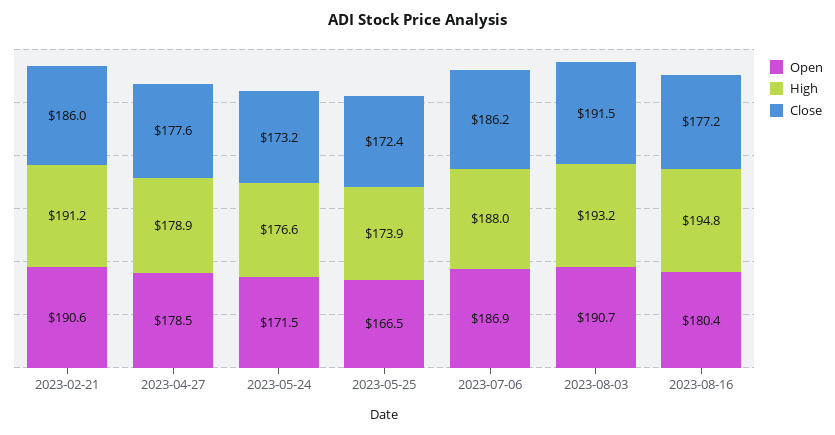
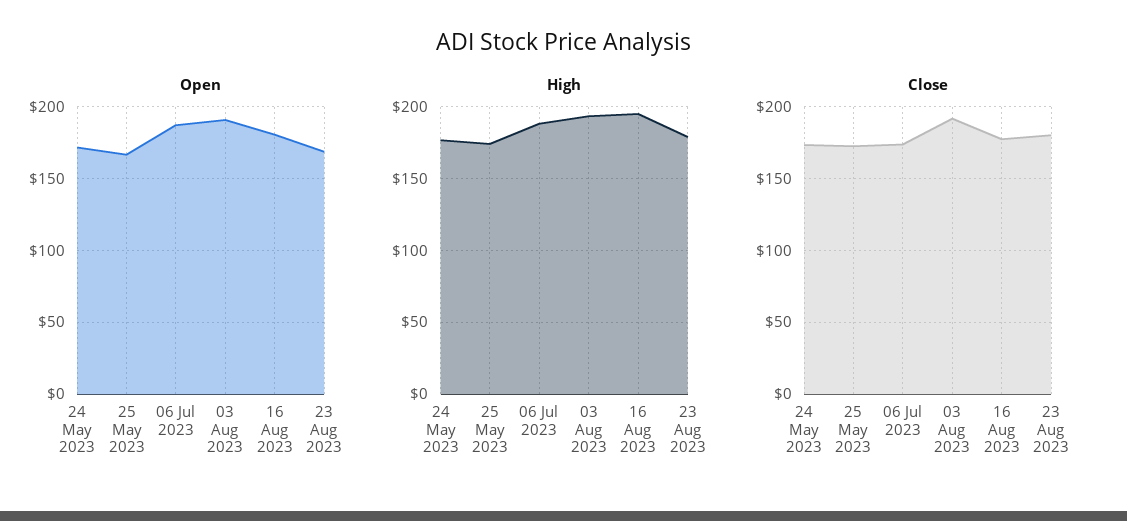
Open, 2023-02-21: 190.6 -> none
High, 2023-02-21: 191.2 -> none
Close, 2023-02-21: 186 -> none
Open, 2023-04-27: 178.5 -> none
High, 2023-04-27: 178.9 -> none
Close, 2023-04-27: 177.6 -> none
Close, 2023-07-06: 186.2 -> 175
Open, 23 Aug 2023: none -> 170
High, 23 Aug 2023: none -> 180
Close, 23 Aug 2023: none -> 180

